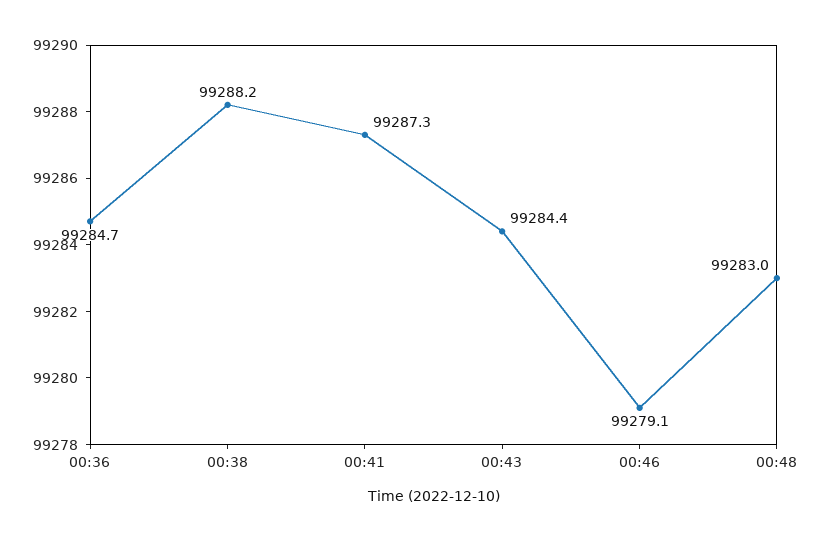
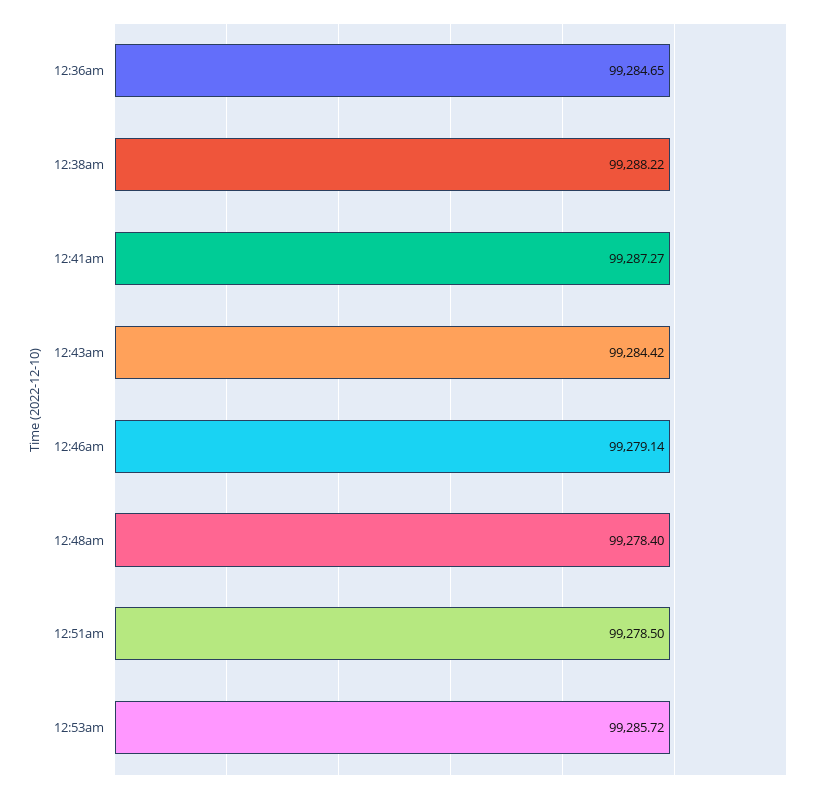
00:48: 99283 -> 99278.4
12:51am: none -> 99278.5
12:53am: none -> 99285.72

